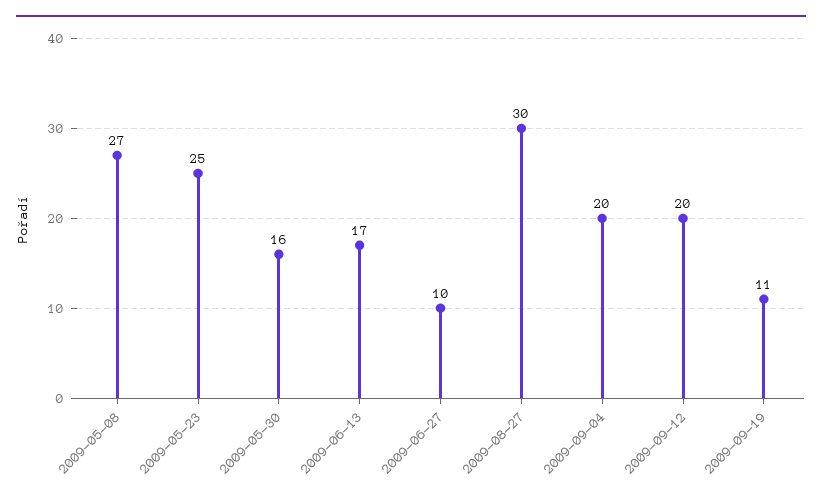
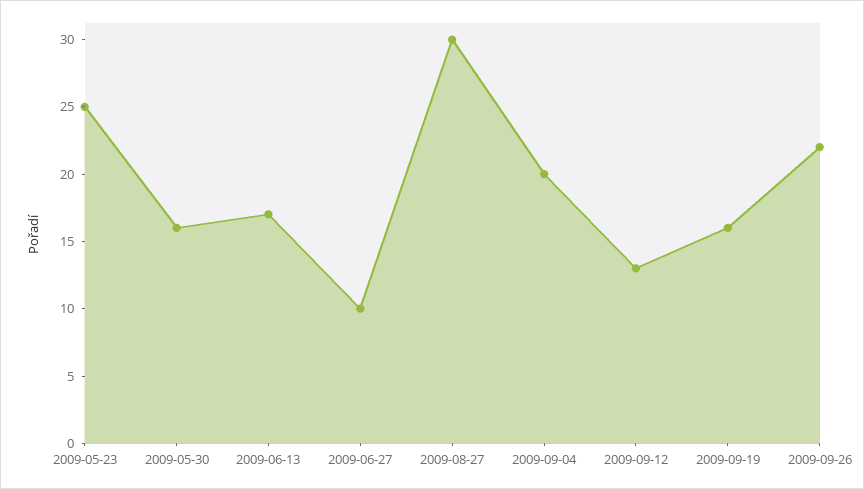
2009-05-08: 27 -> none
2009-09-12: 20 -> 13
2009-09-19: 11 -> 16
2009-09-26: none -> 22

